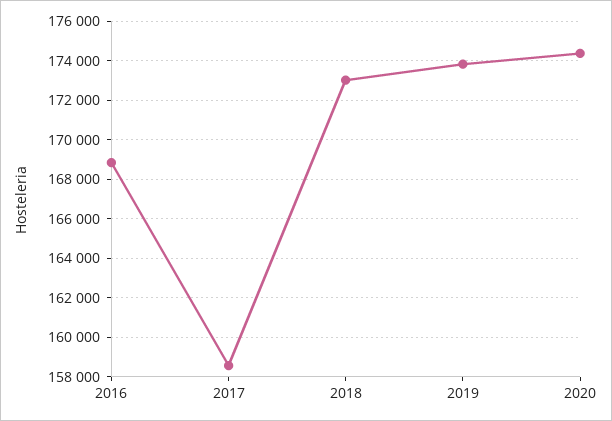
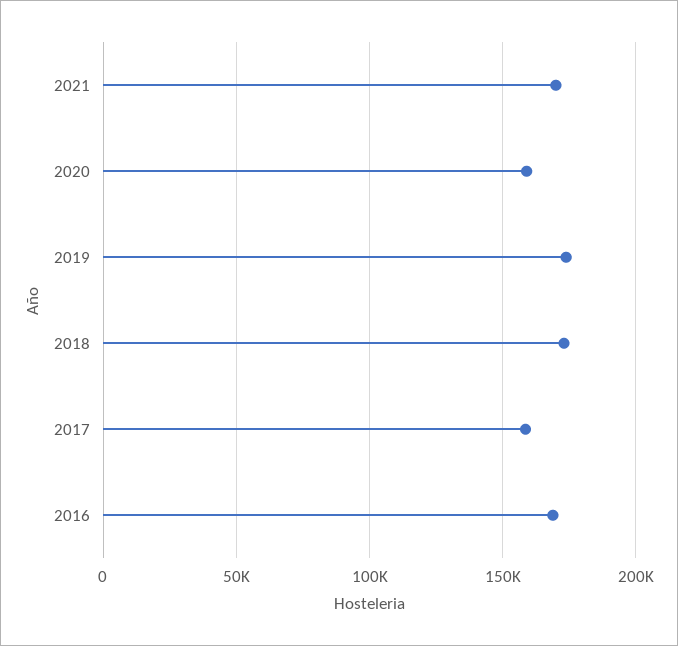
2020: 174500 -> 160000
2021: none -> 170000

